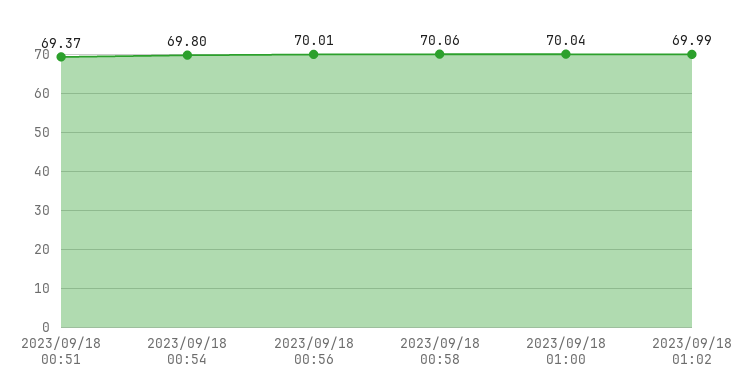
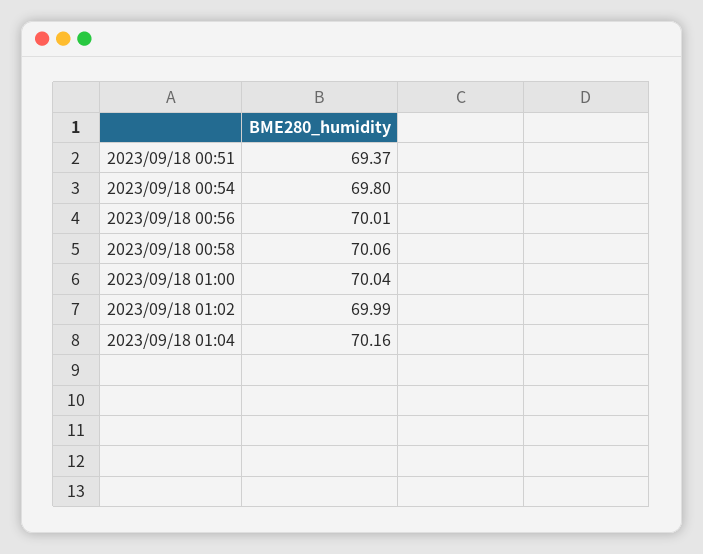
2023/09/18 01:04: none -> 70.16

